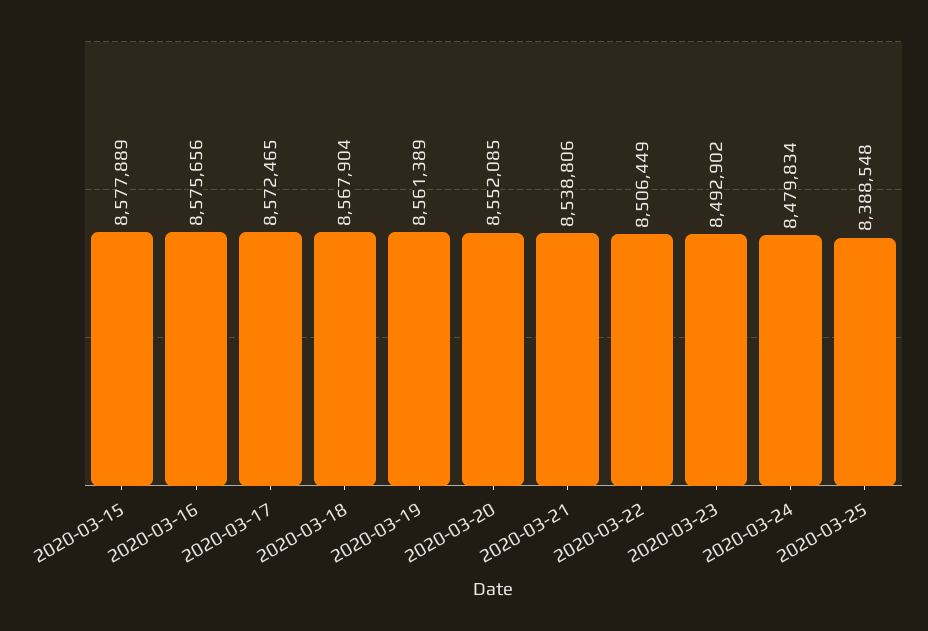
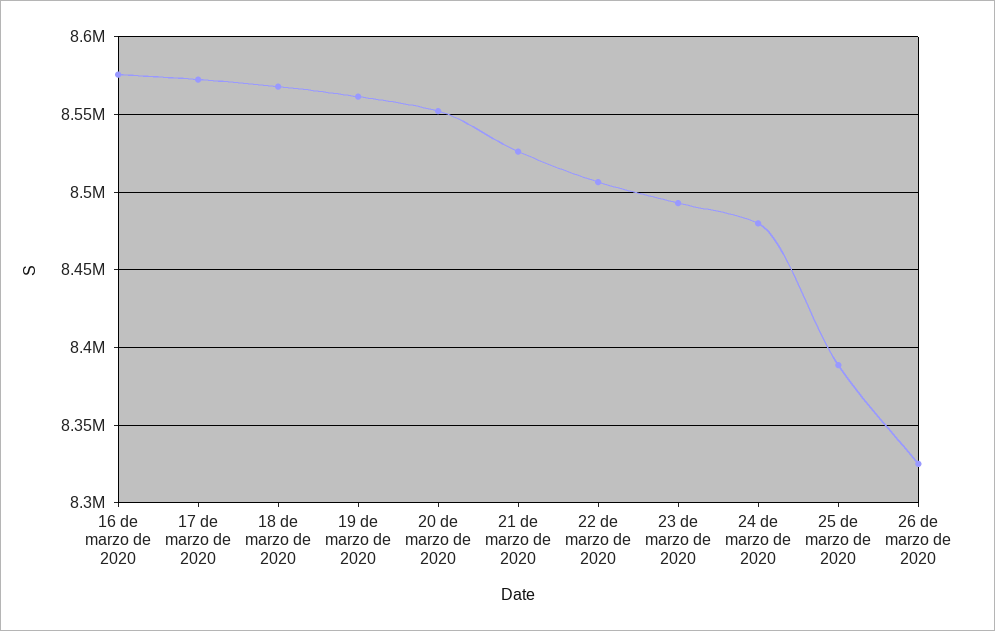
2020-03-15: 8577889 -> none
2020-03-21: 8538806 -> 8525000
26 de marzo de 2020: none -> 8325000

